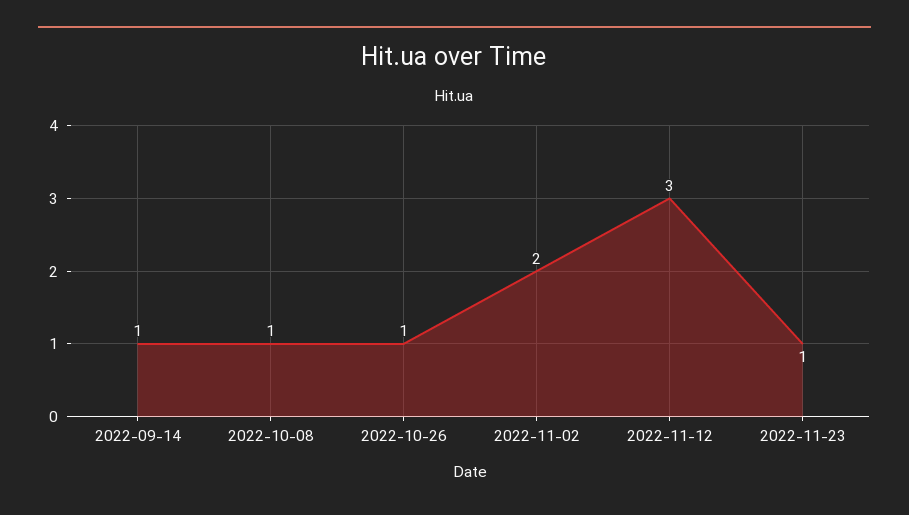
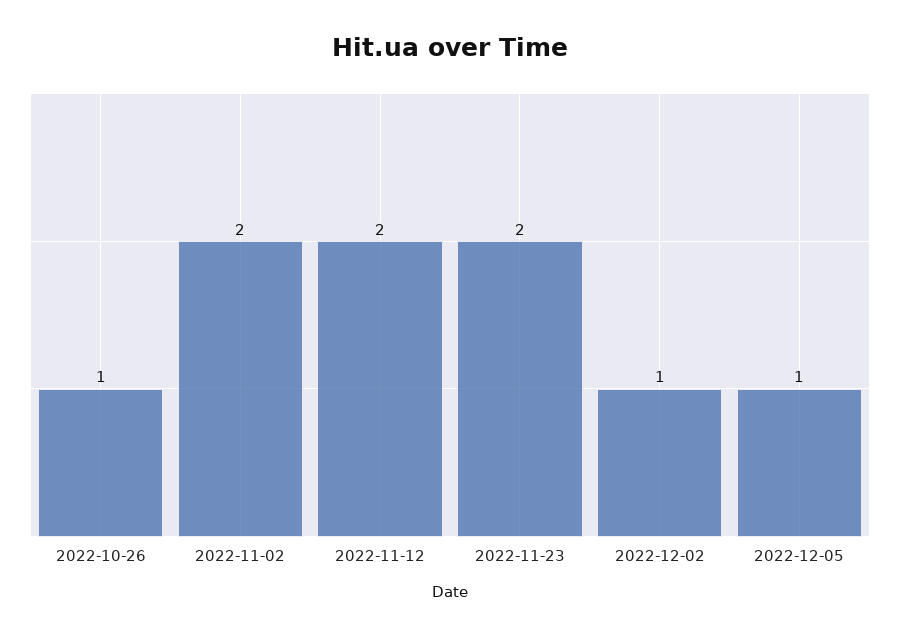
2022-09-14: 1 -> none
2022-10-08: 1 -> none
2022-11-12: 3 -> 2
2022-11-23: 1 -> 2
2022-12-02: none -> 1
2022-12-05: none -> 1

